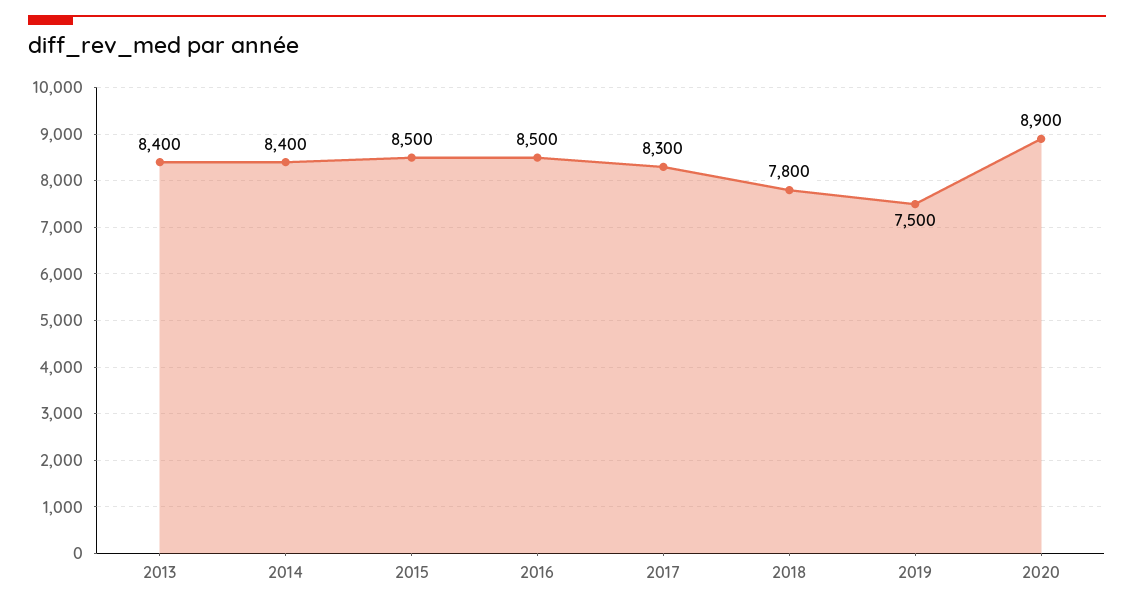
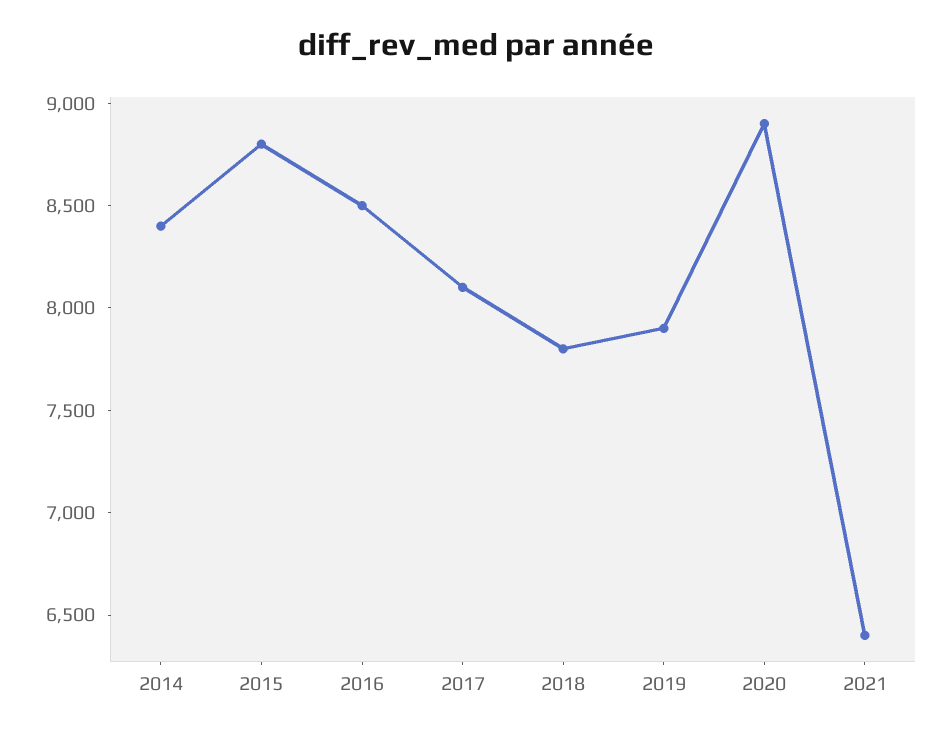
2013: 8400 -> none
2015: 8500 -> 8800
2017: 8300 -> 8100
2019: 7500 -> 7900
2021: none -> 6400

